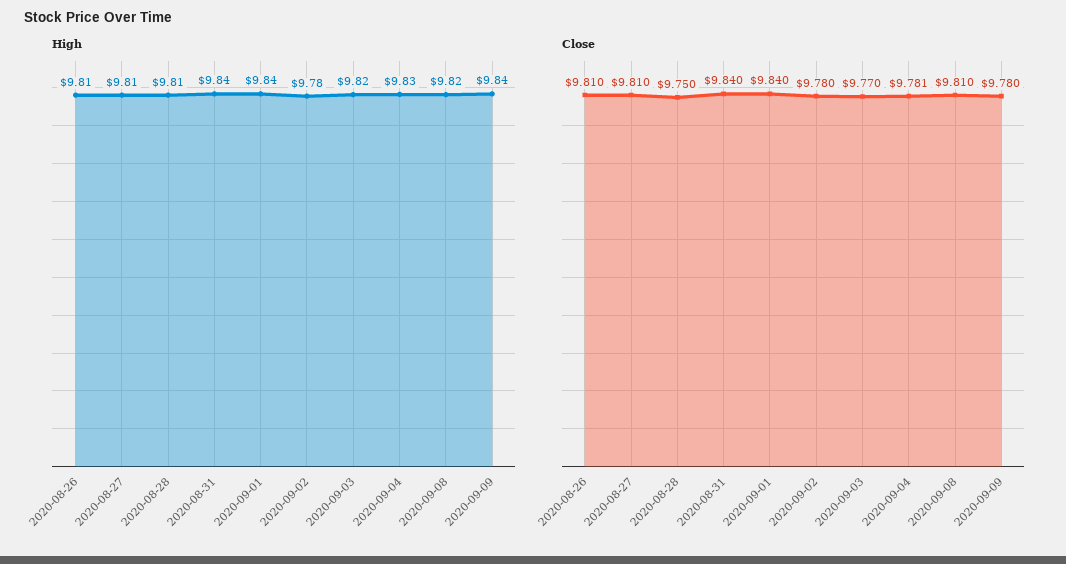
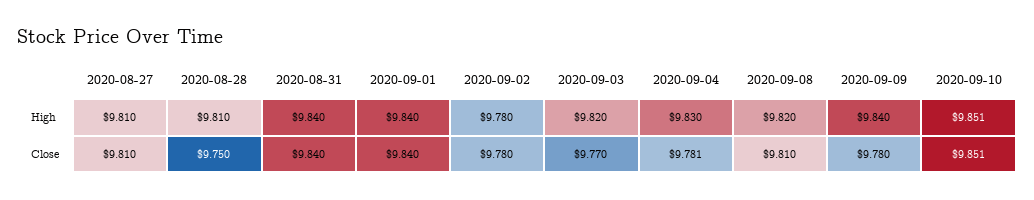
High, 2020-08-26: 9.81 -> none
Close, 2020-08-26: 9.81 -> none
High, 2020-09-10: none -> 9.851
Close, 2020-09-10: none -> 9.851

